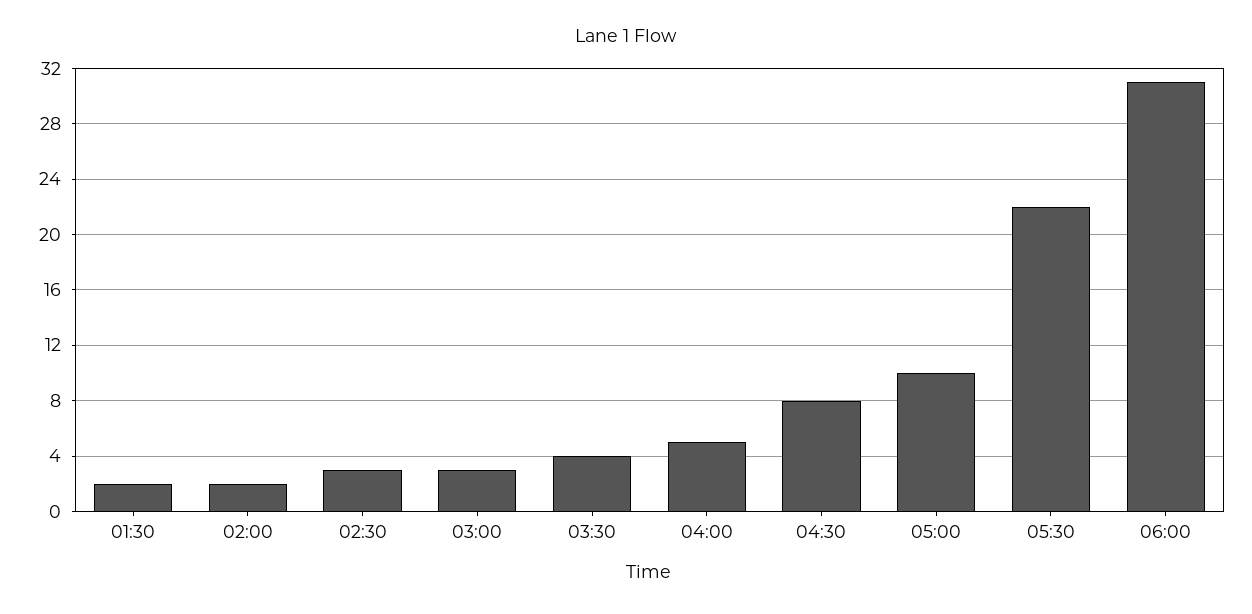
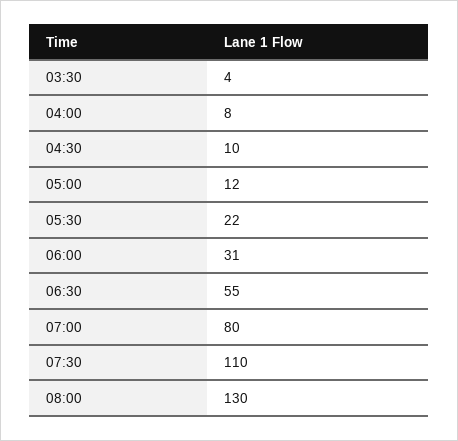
01:30: 2 -> none
02:00: 2 -> none
02:30: 3 -> none
03:00: 3 -> none
04:00: 5 -> 8
04:30: 8 -> 10
05:00: 10 -> 12
06:30: none -> 55
07:00: none -> 80
07:30: none -> 110
08:00: none -> 130

